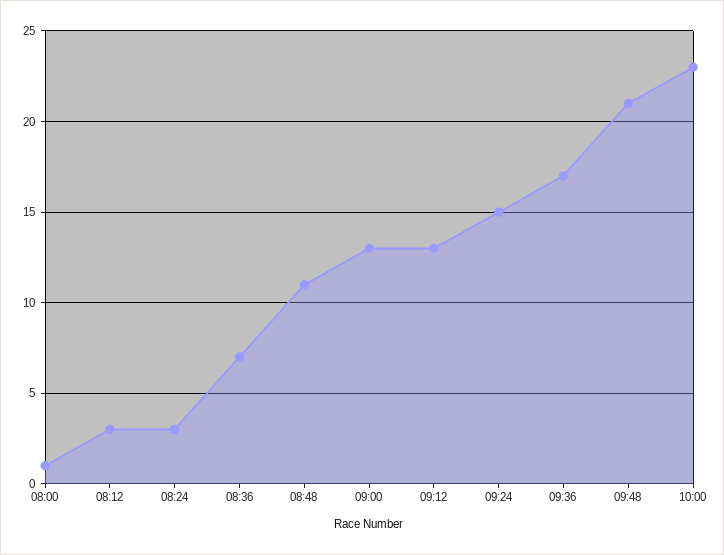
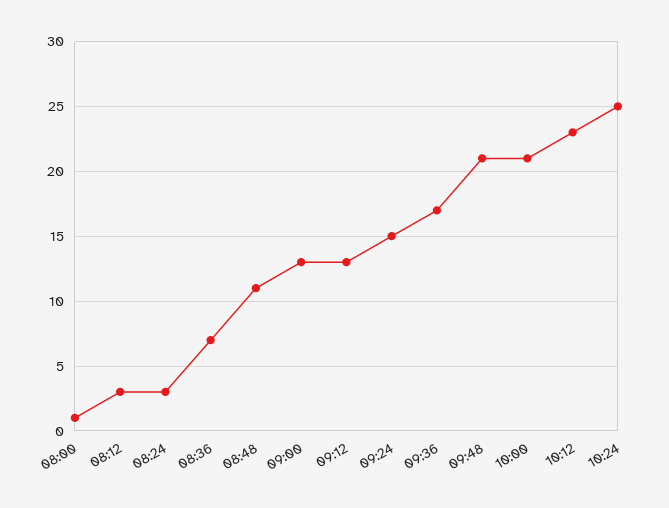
10:00: 23 -> 21
10:12: none -> 23
10:24: none -> 25

